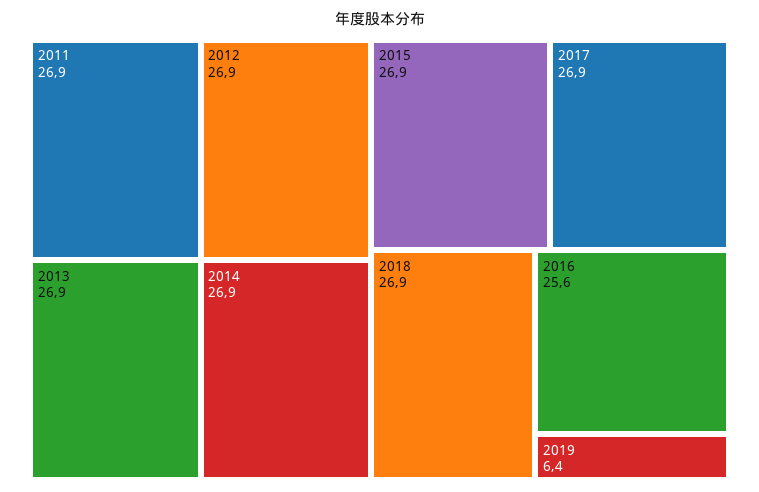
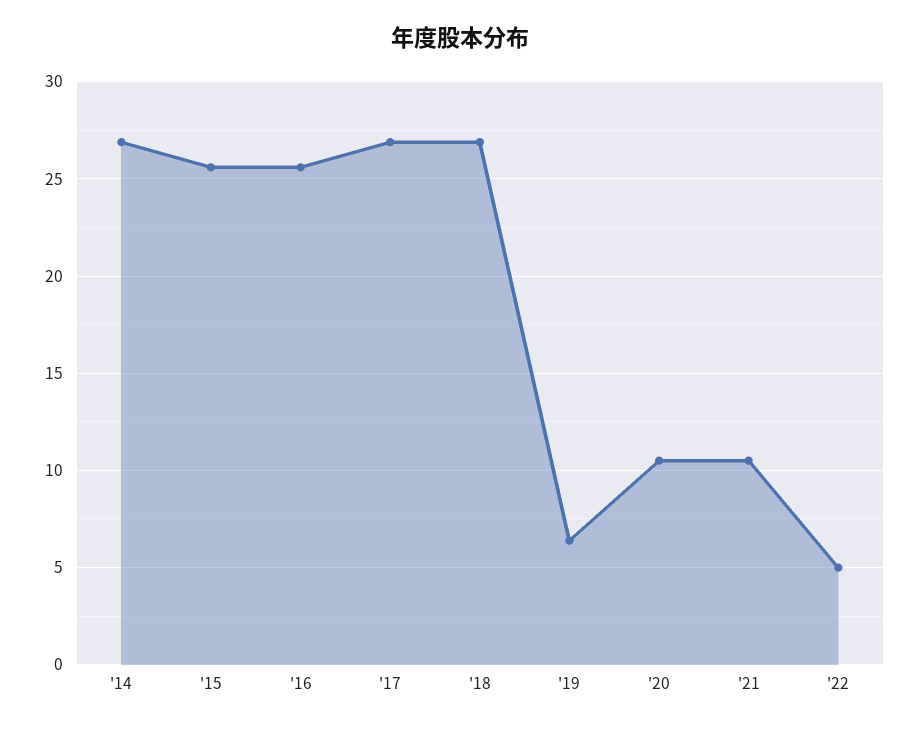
2011: 26.9 -> none
2012: 26.9 -> none
2013: 26.9 -> none
2015: 26.9 -> 25.5
'20: none -> 10.5
'21: none -> 10.5
'22: none -> 5

